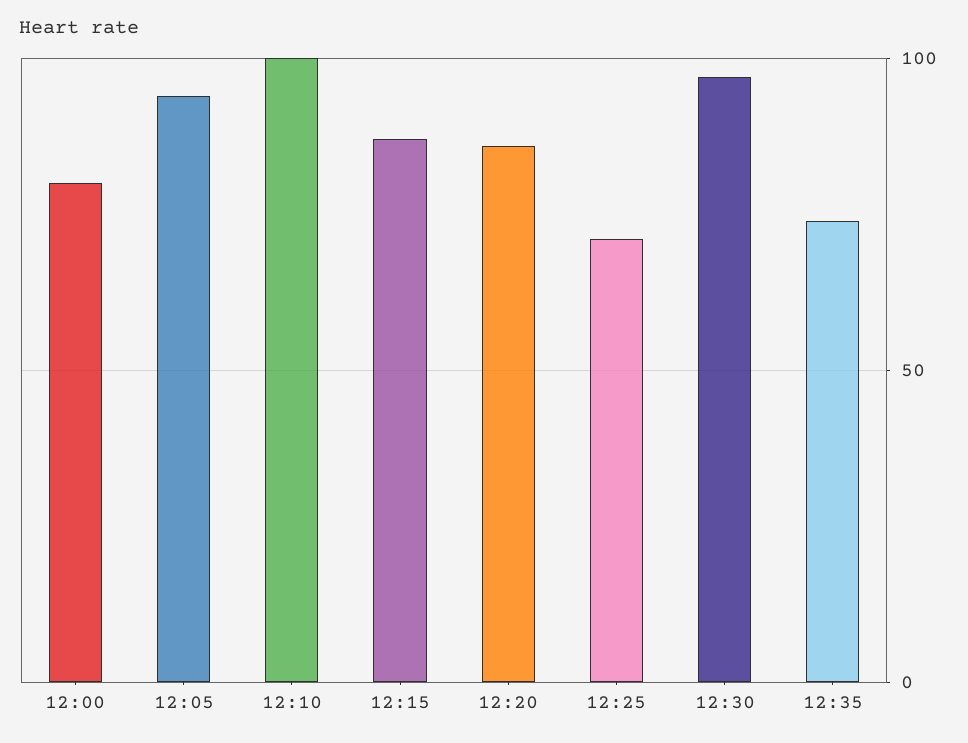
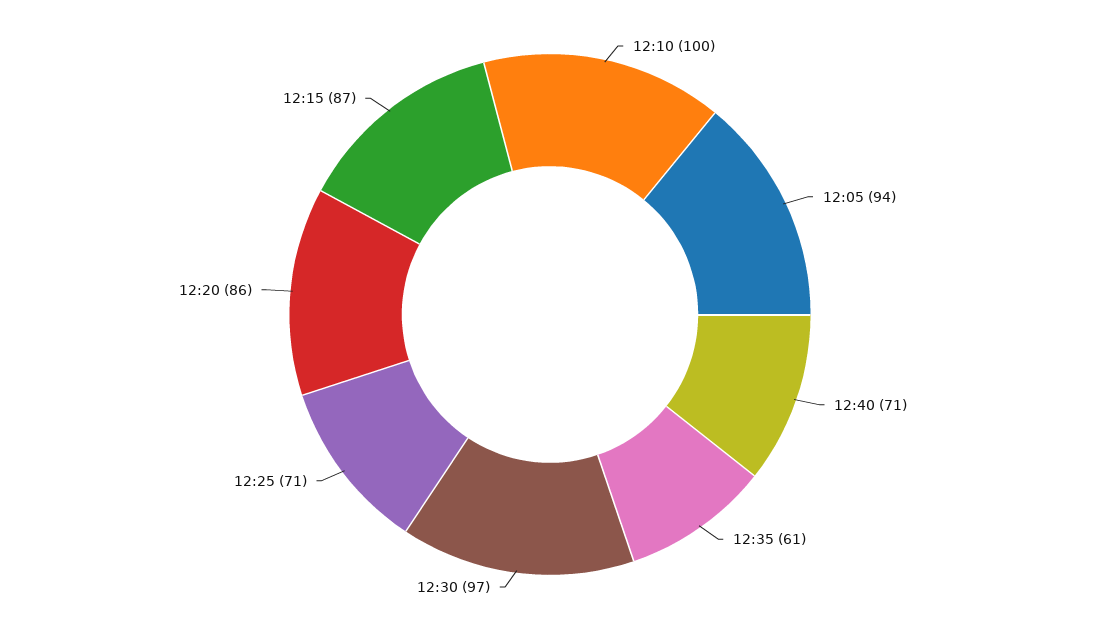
12:00: 80 -> none
12:35: 75 -> 61
12:40: none -> 71

